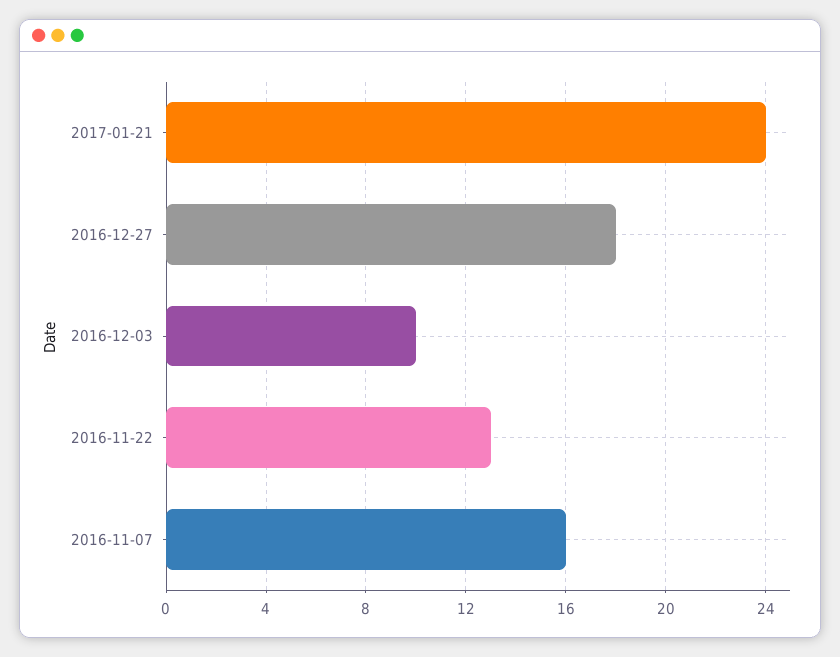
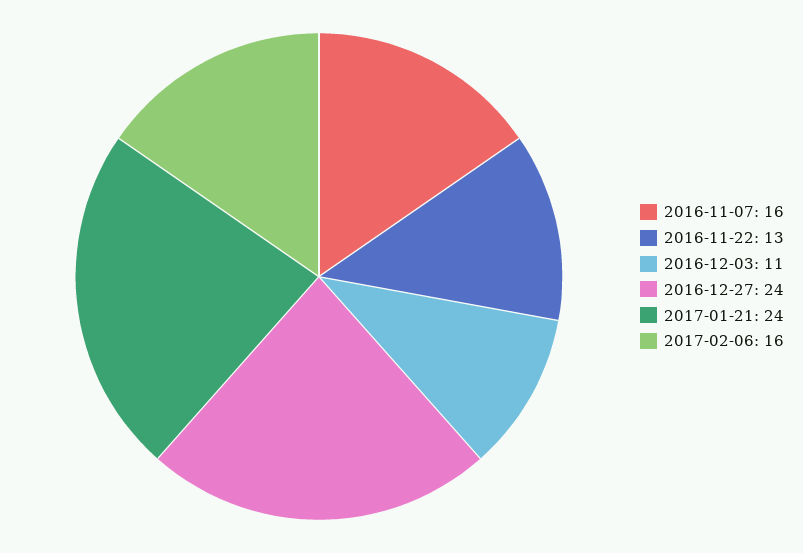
2016-12-27: 18 -> 24
2016-12-03: 10 -> 11
2017-02-06: none -> 16

